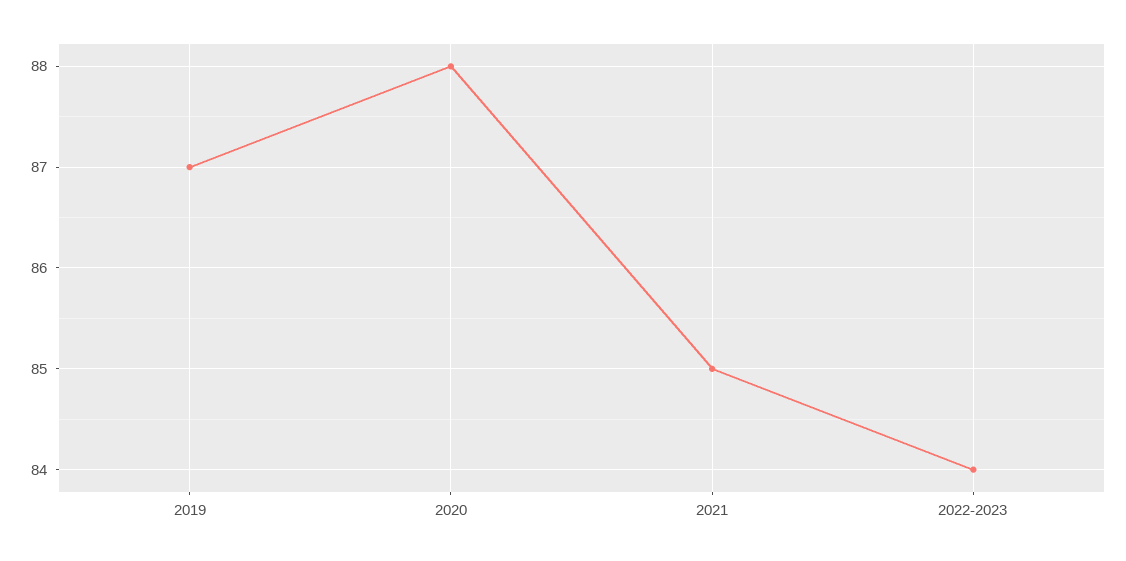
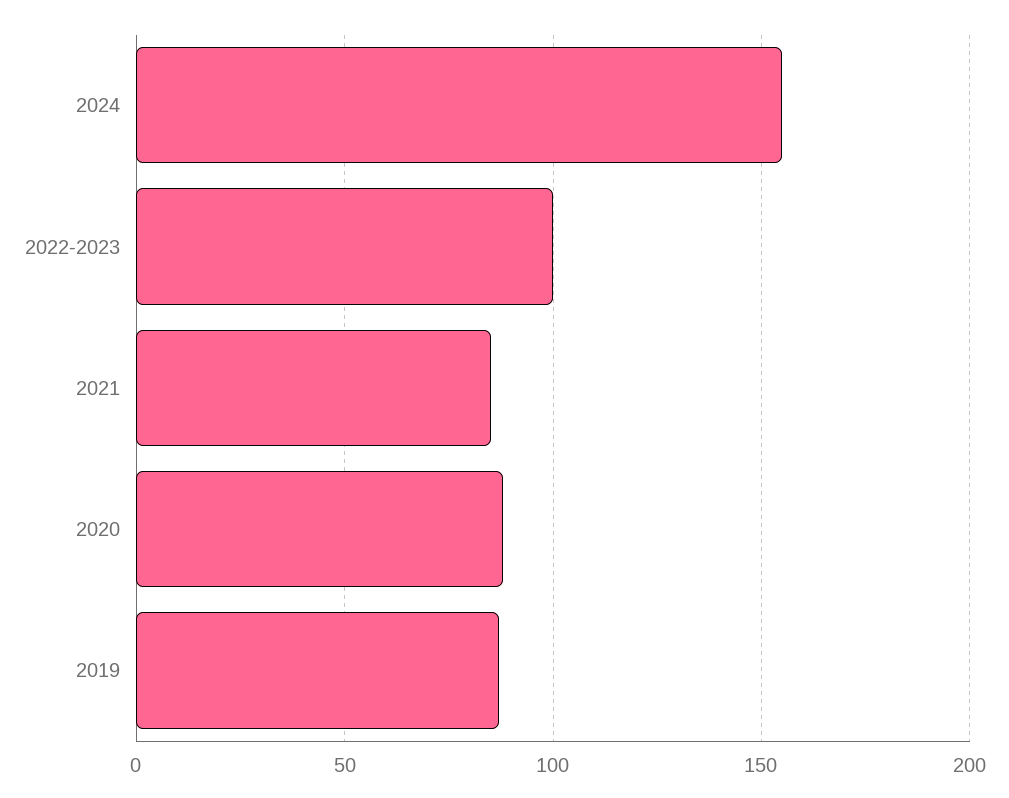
2022-2023: 84 -> 100
2024: none -> 155

